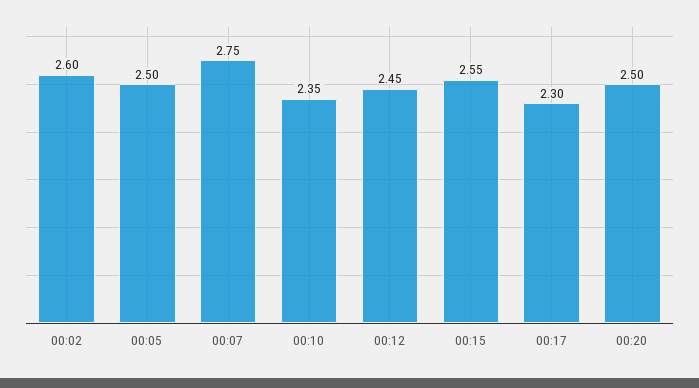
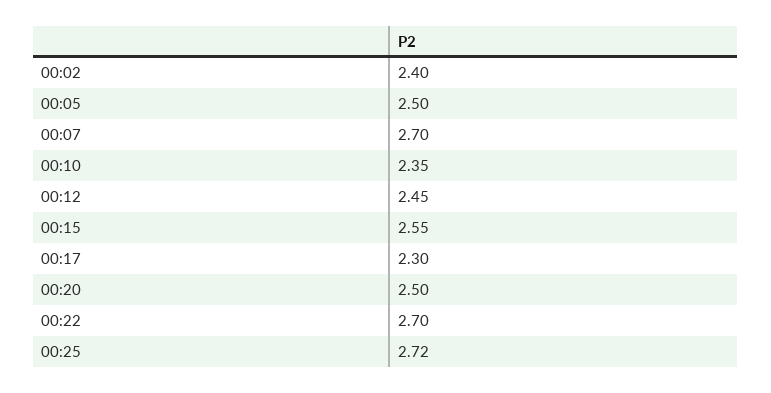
00:02: 2.6 -> 2.4
00:07: 2.75 -> 2.7
00:22: none -> 2.7
00:25: none -> 2.72

